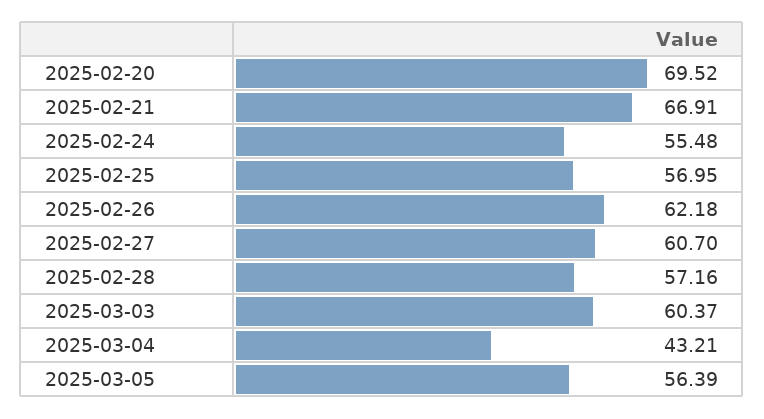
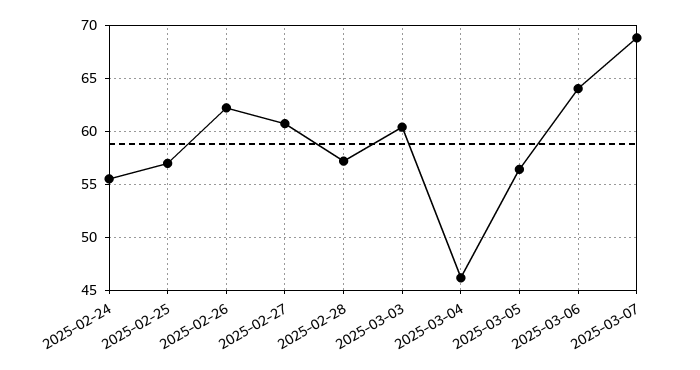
2025-02-20: 69.52 -> none
2025-02-21: 66.91 -> none
2025-03-04: 43.21 -> 46
2025-03-06: none -> 64
2025-03-07: none -> 69

